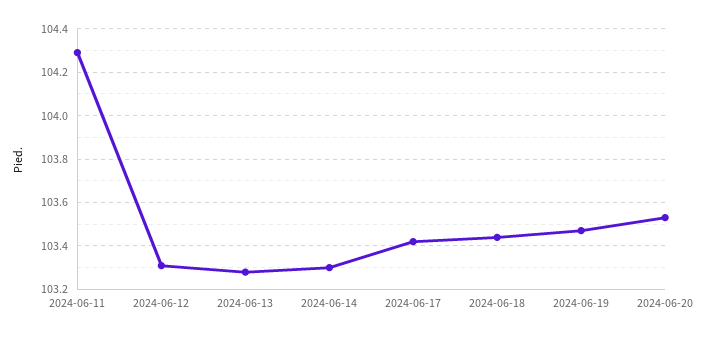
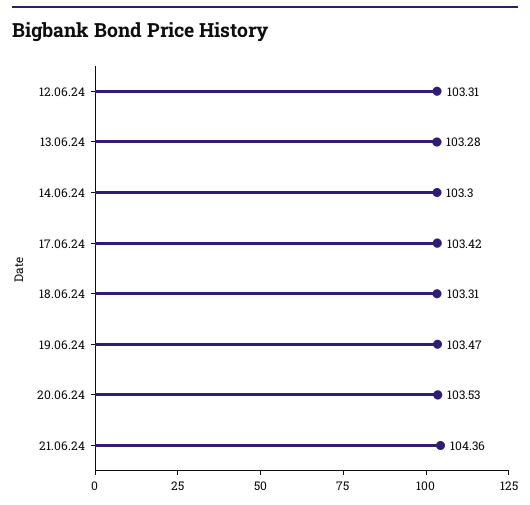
2024-06-11: 104.3 -> none
2024-06-18: 103.45 -> 103.31
21.06.24: none -> 104.36

